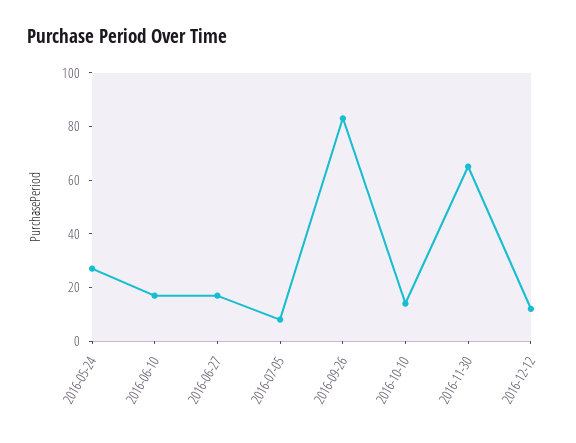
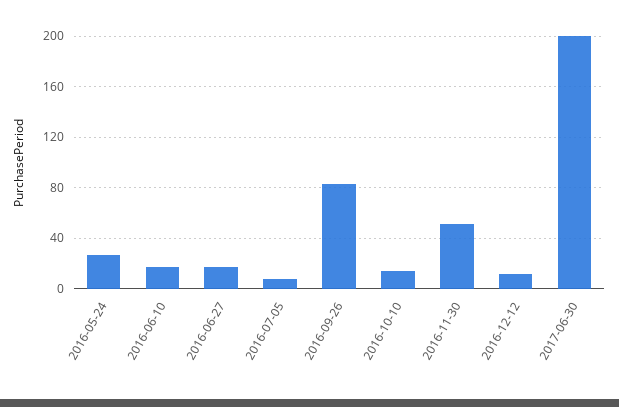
2016-11-30: 65 -> 50
2017-06-30: none -> 200

